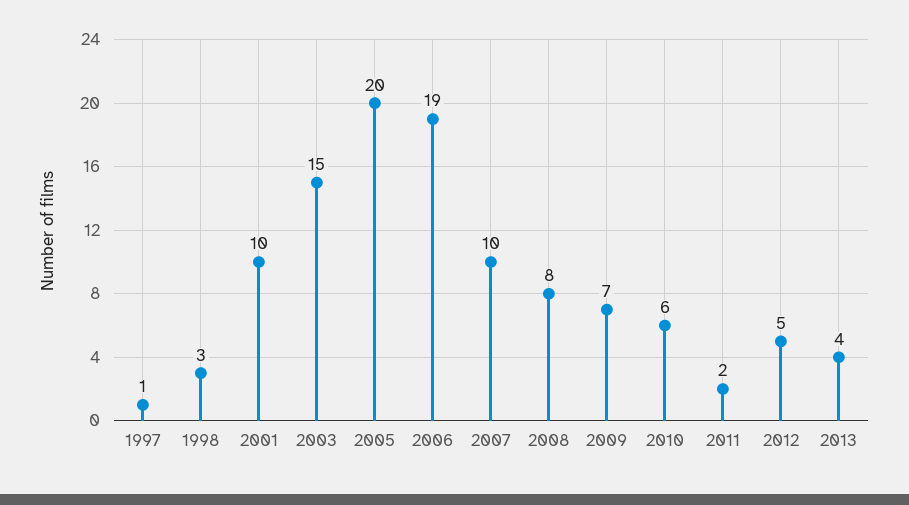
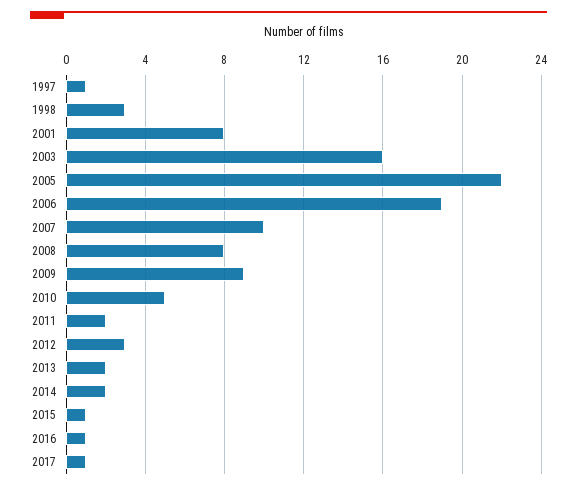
2001: 10 -> 8
2003: 15 -> 16
2005: 20 -> 22
2009: 7 -> 9
2010: 6 -> 5
2012: 5 -> 3
2013: 4 -> 2
2014: none -> 2
2015: none -> 1
2016: none -> 1
2017: none -> 1

